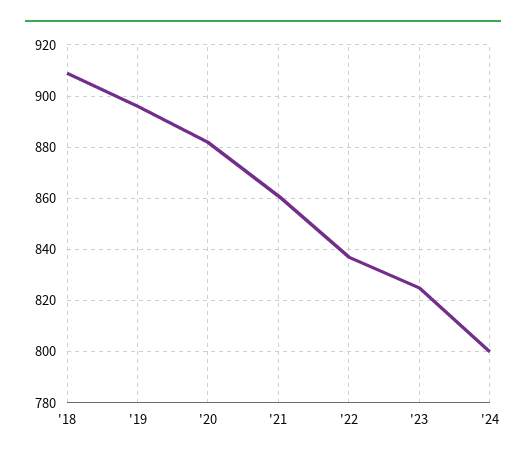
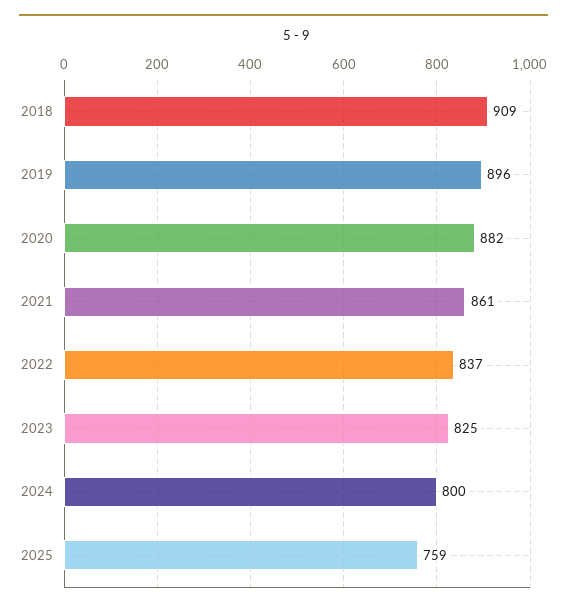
2025: none -> 759

